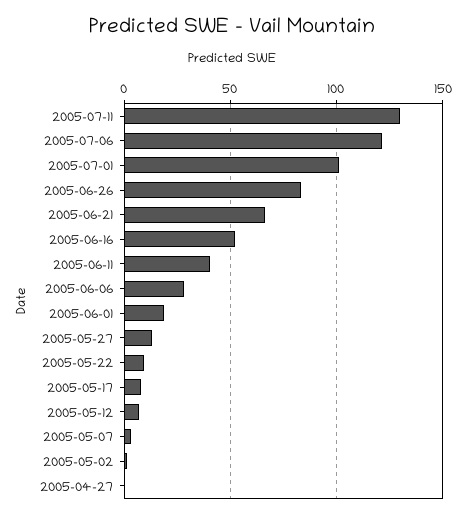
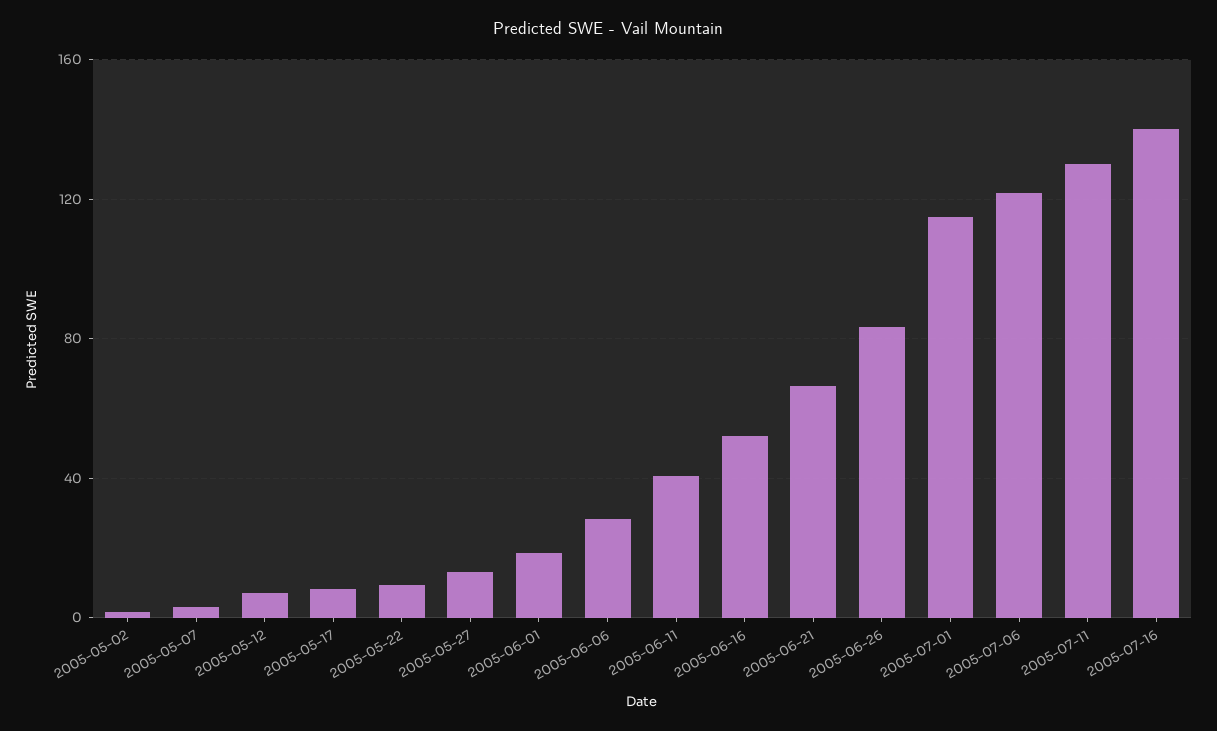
2005-07-01: 100 -> 115
2005-04-27: 0 -> none
2005-07-16: none -> 140

